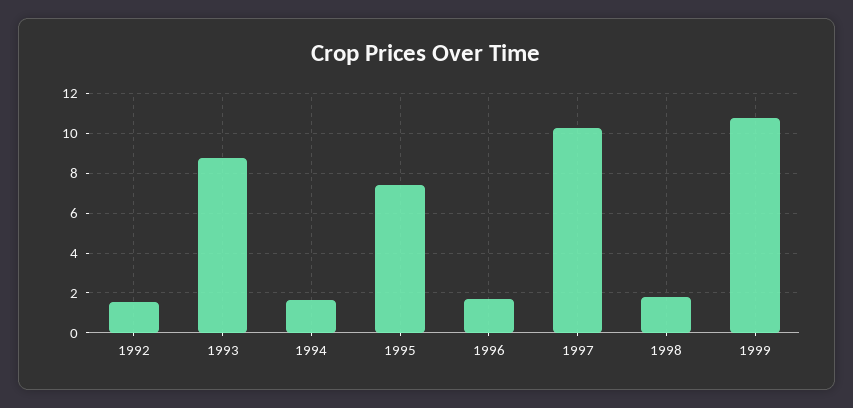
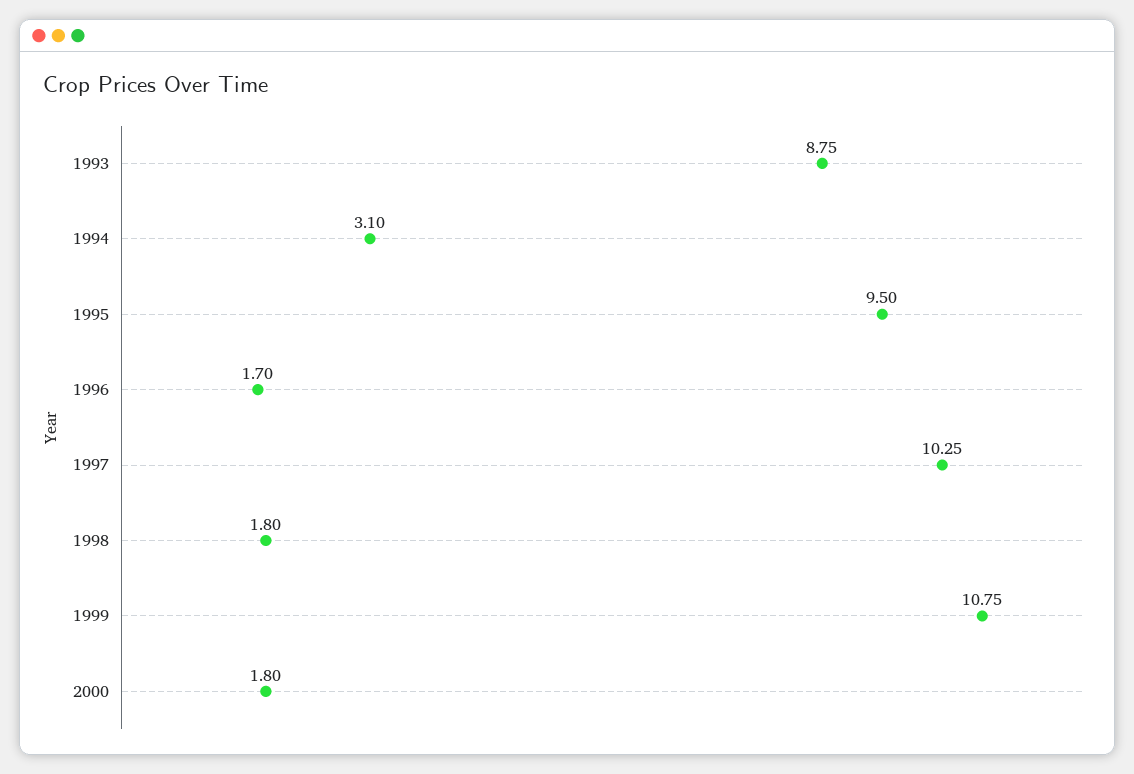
1992: 1.5 -> none
1994: 1.5 -> 3.1
1995: 7.5 -> 9.5
2000: none -> 1.8

